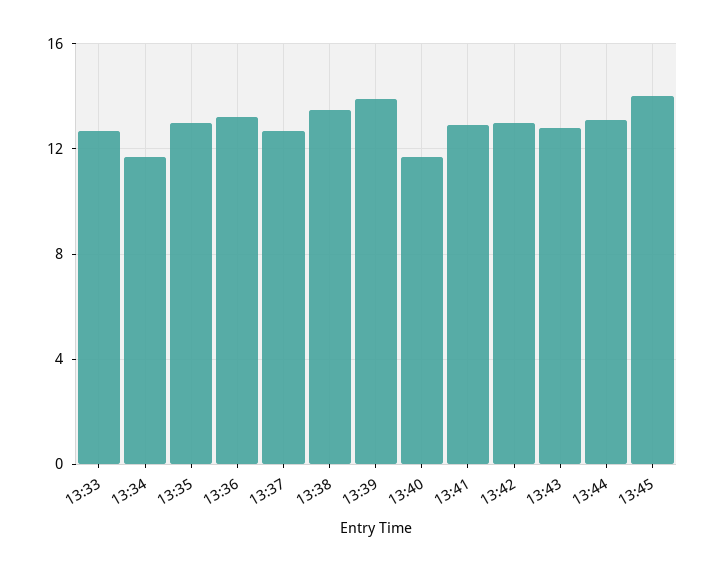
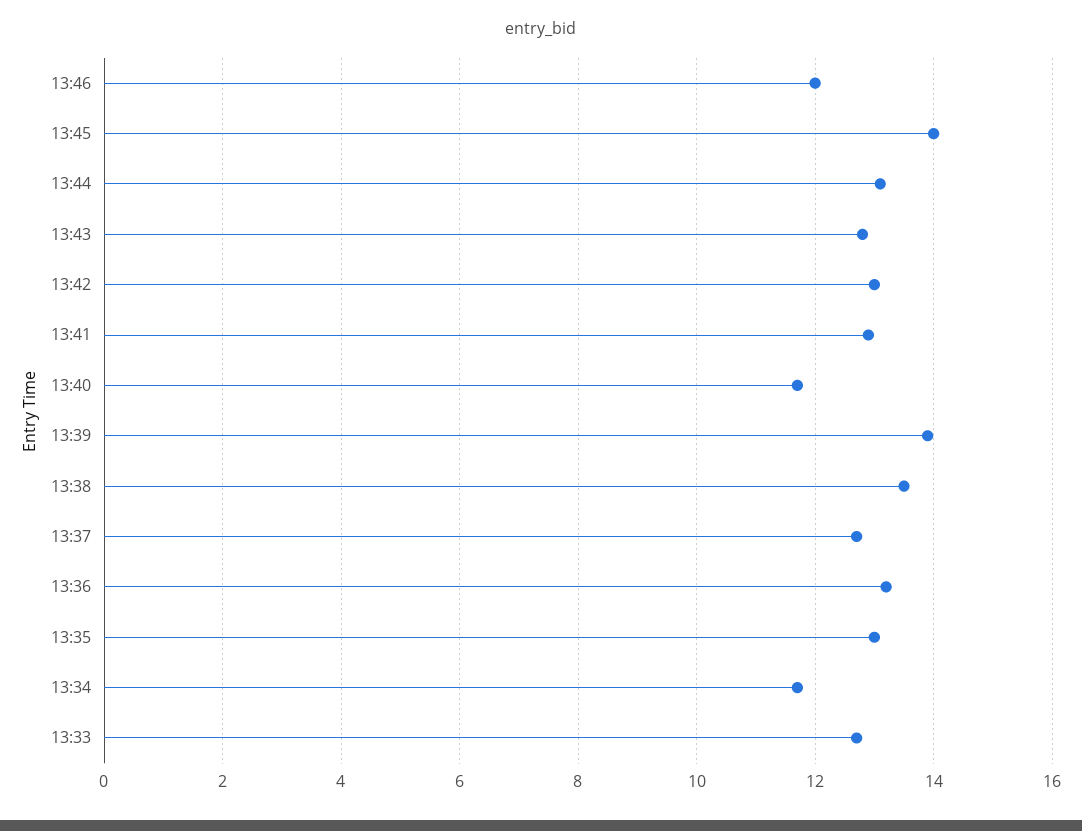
13:46: none -> 12

